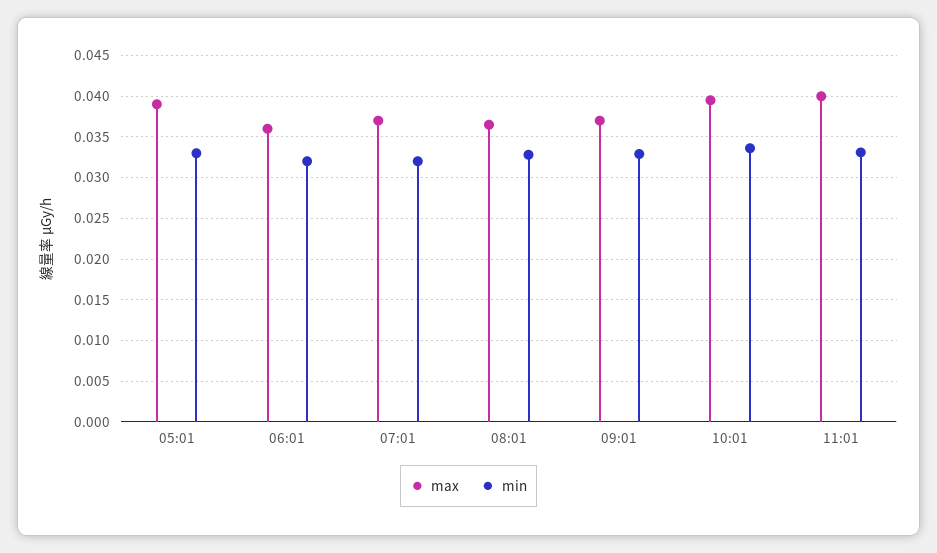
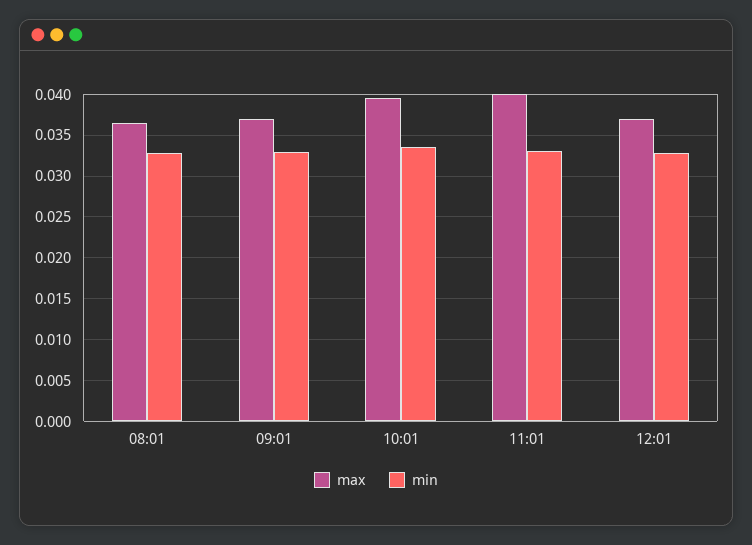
max, 05:01: 0.039 -> none
min, 05:01: 0.033 -> none
max, 06:01: 0.036 -> none
min, 06:01: 0.032 -> none
max, 07:01: 0.037 -> none
min, 07:01: 0.032 -> none
max, 12:01: none -> 0.037
min, 12:01: none -> 0.033

